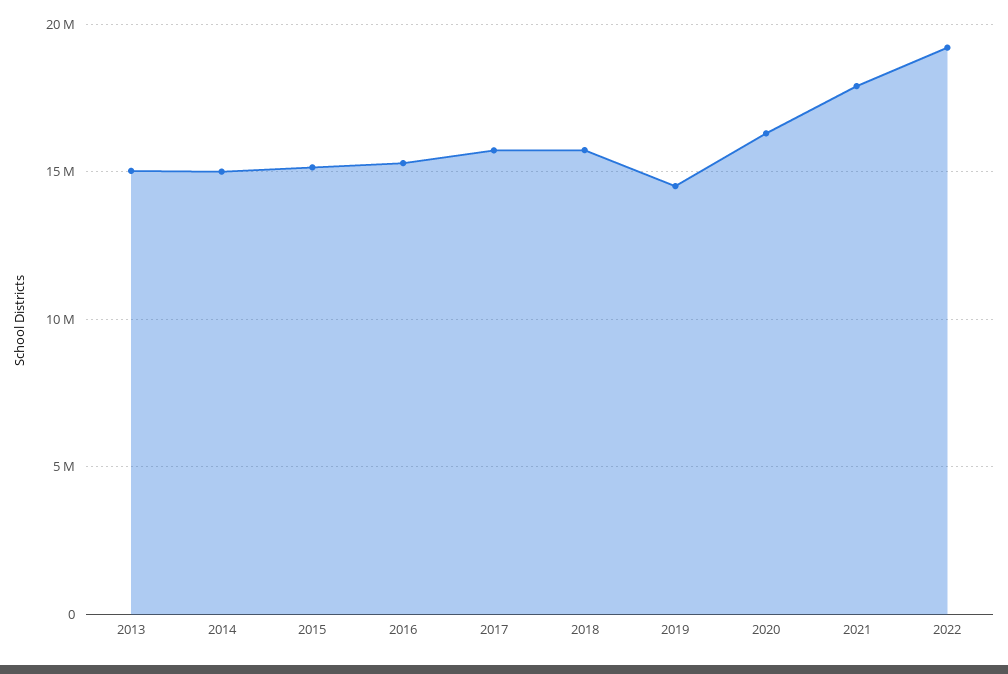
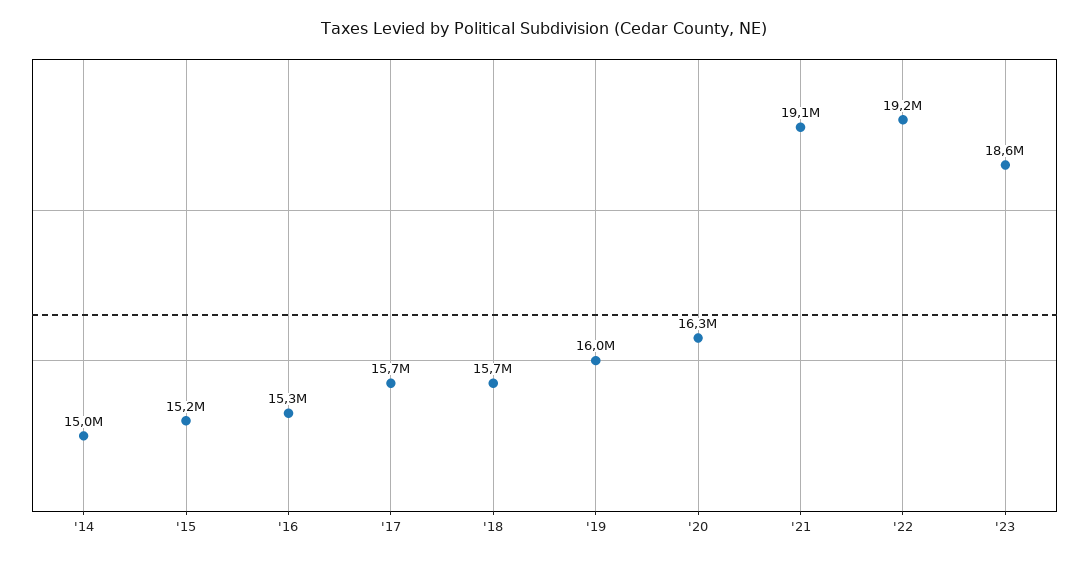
2013: 15000000 -> none
2019: 14500000 -> 16000000
2021: 18000000 -> 19100000
'23: none -> 18600000

